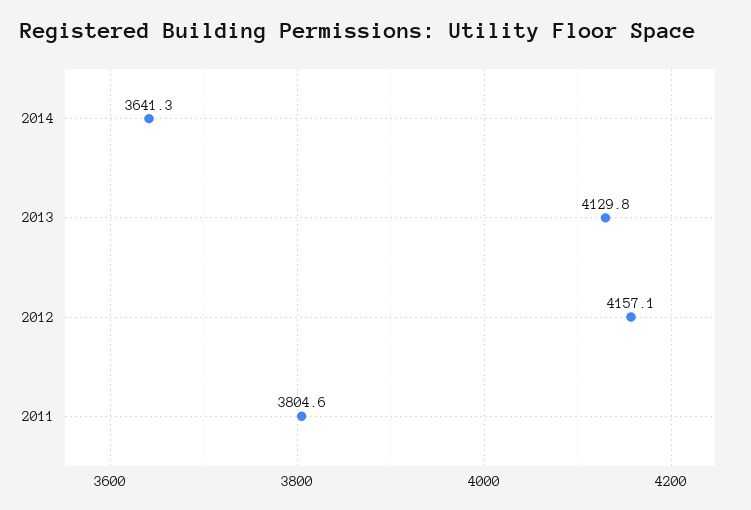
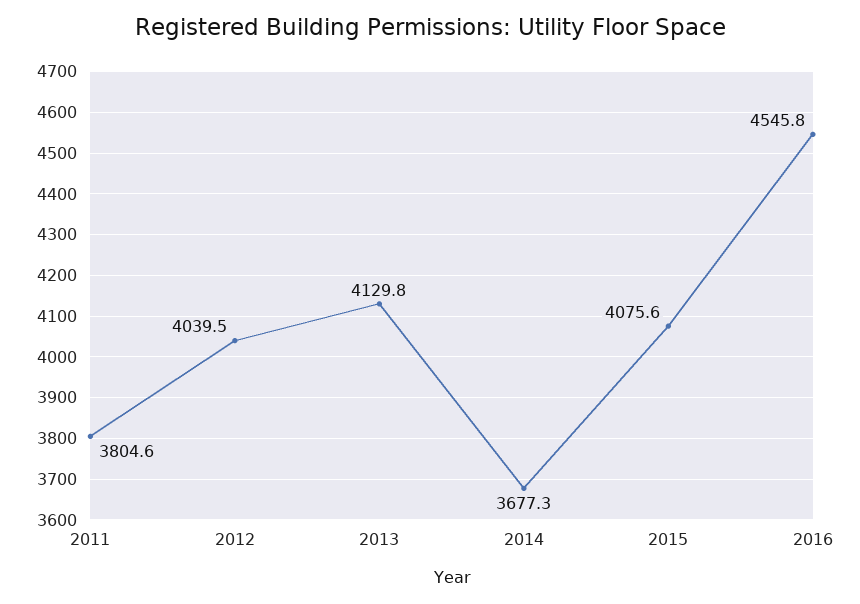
2014: 3641.3 -> 3677.3
2012: 4157.1 -> 4039.5
2015: none -> 4075.6
2016: none -> 4545.8

